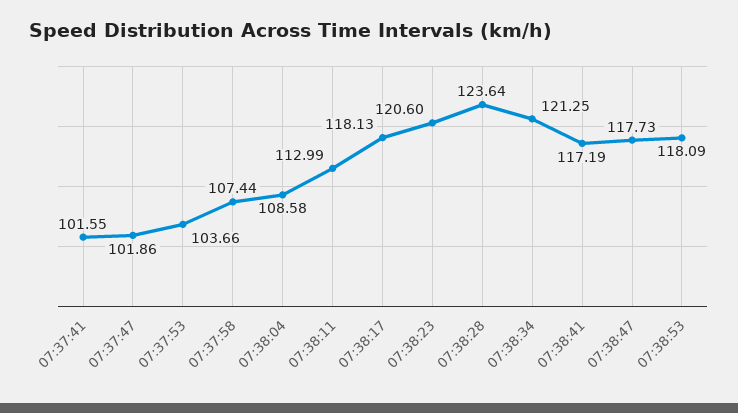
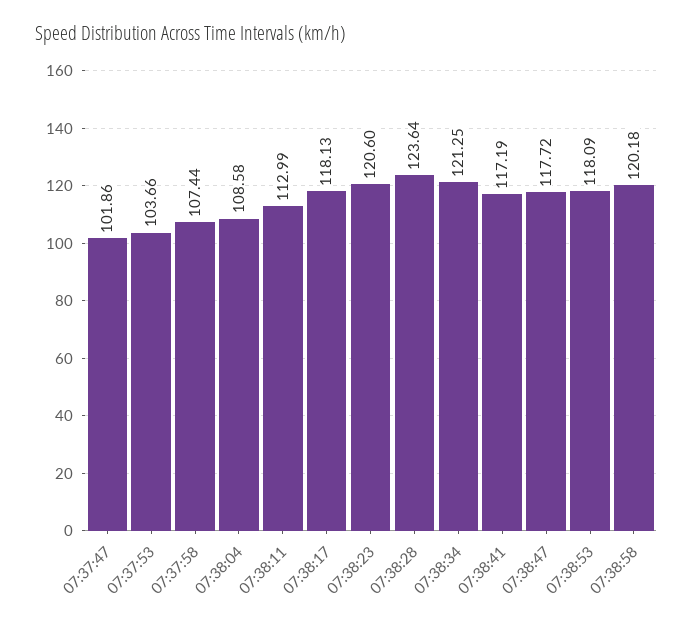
07:37:41: 101.55 -> none
07:38:47: 117.73 -> 117.72
07:38:58: none -> 120.18

